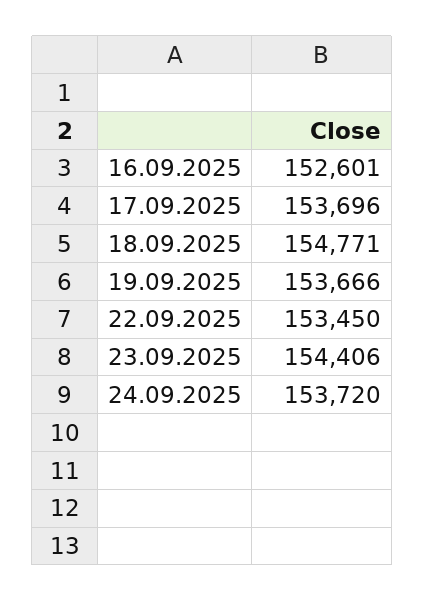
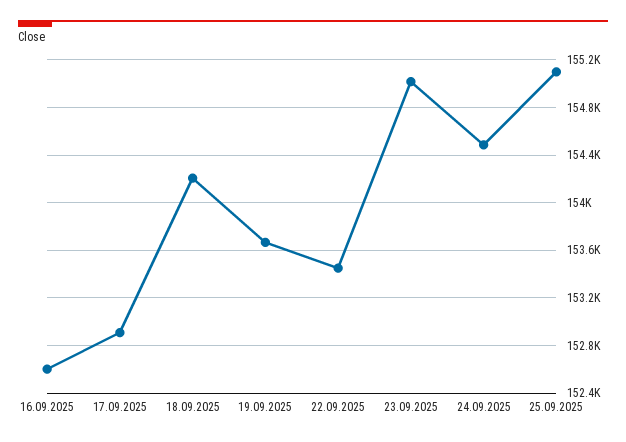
17.09.2025: 153696 -> 152900
18.09.2025: 154771 -> 154200
23.09.2025: 154406 -> 155000
24.09.2025: 153720 -> 154500
25.09.2025: none -> 155100

